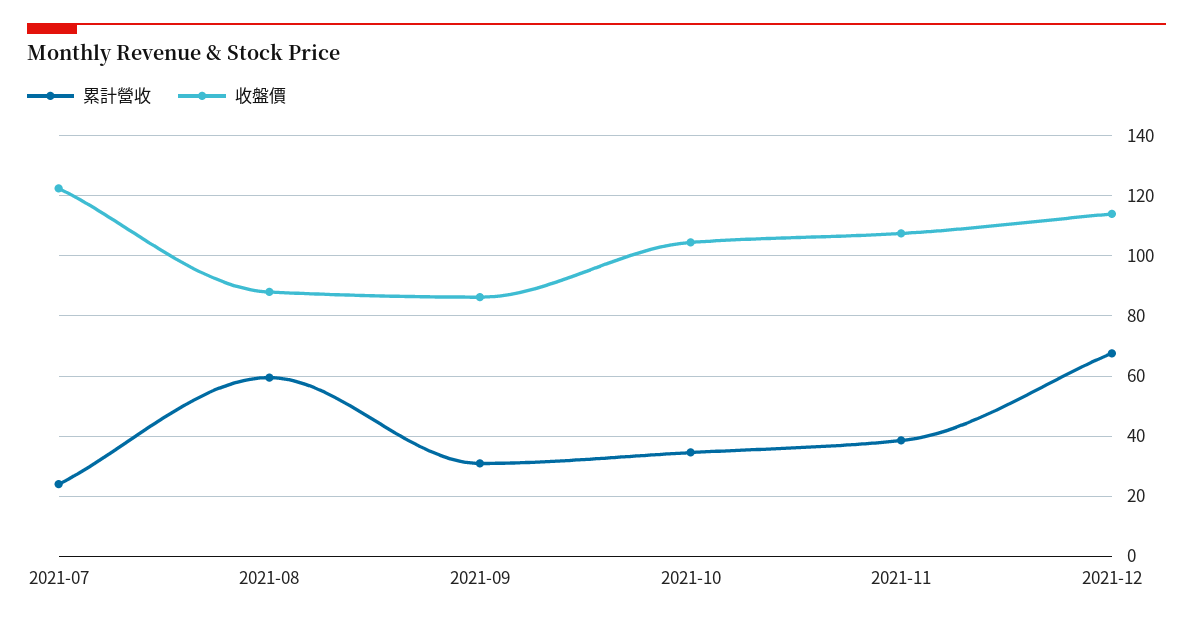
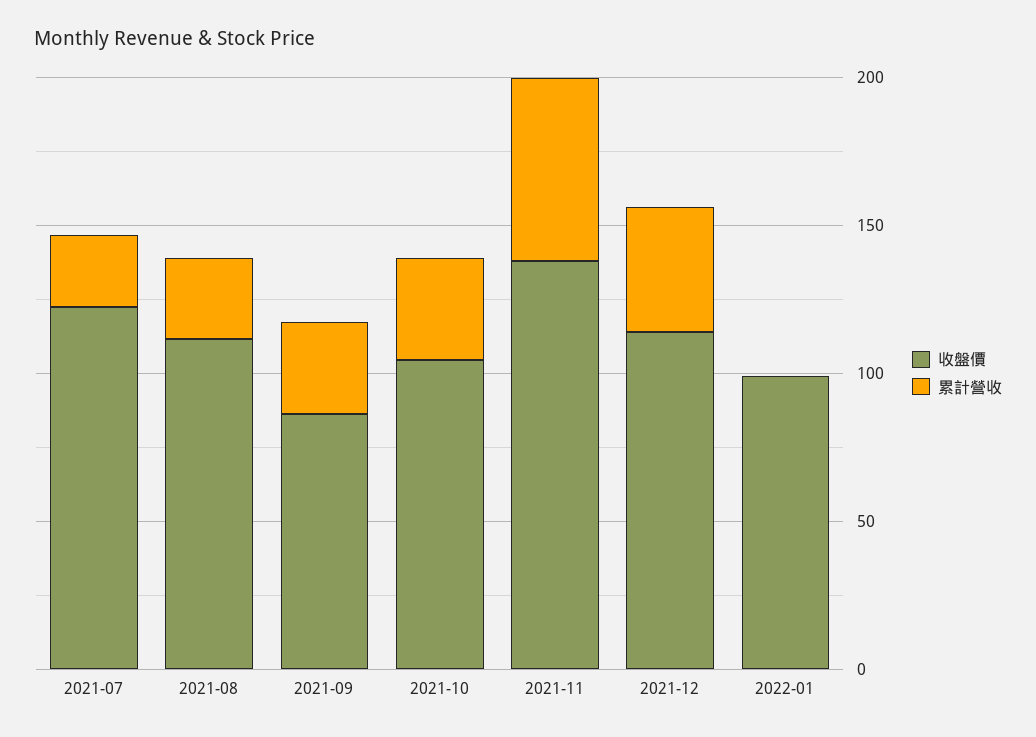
累計營收, 2021-08: 60 -> 30
收盤價, 2021-08: 88 -> 110
累計營收, 2021-11: 38 -> 60
收盤價, 2021-11: 108 -> 140
累計營收, 2021-12: 68 -> 40
收盤價, 2022-01: none -> 100
累計營收, 2022-01: none -> 0

